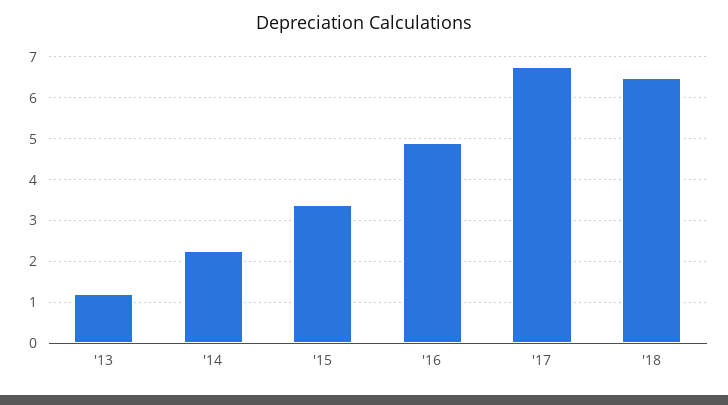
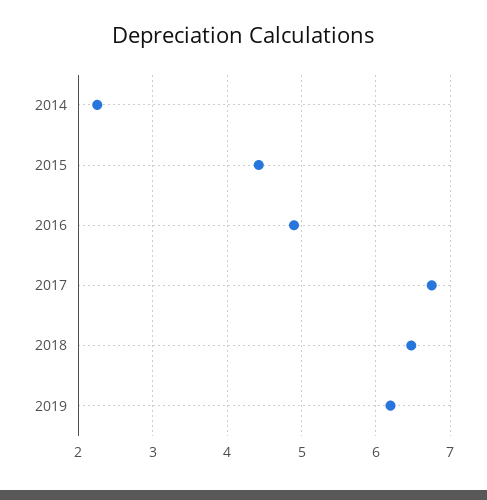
'13: 1.2 -> none
'15: 3.4 -> 4.4
2019: none -> 6.2

